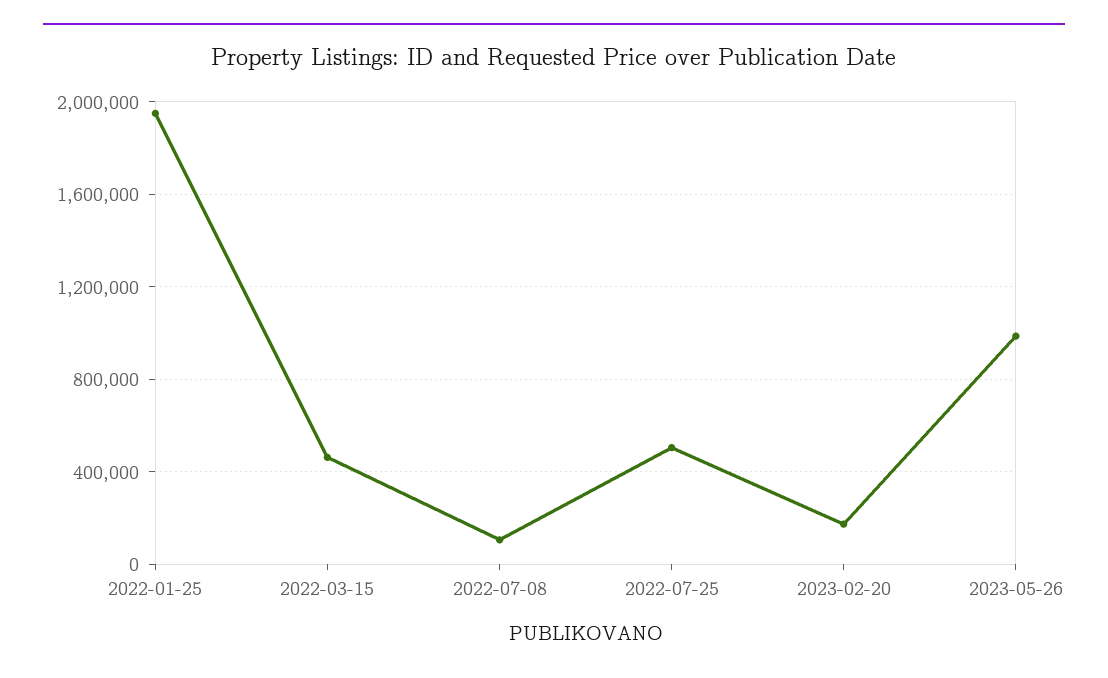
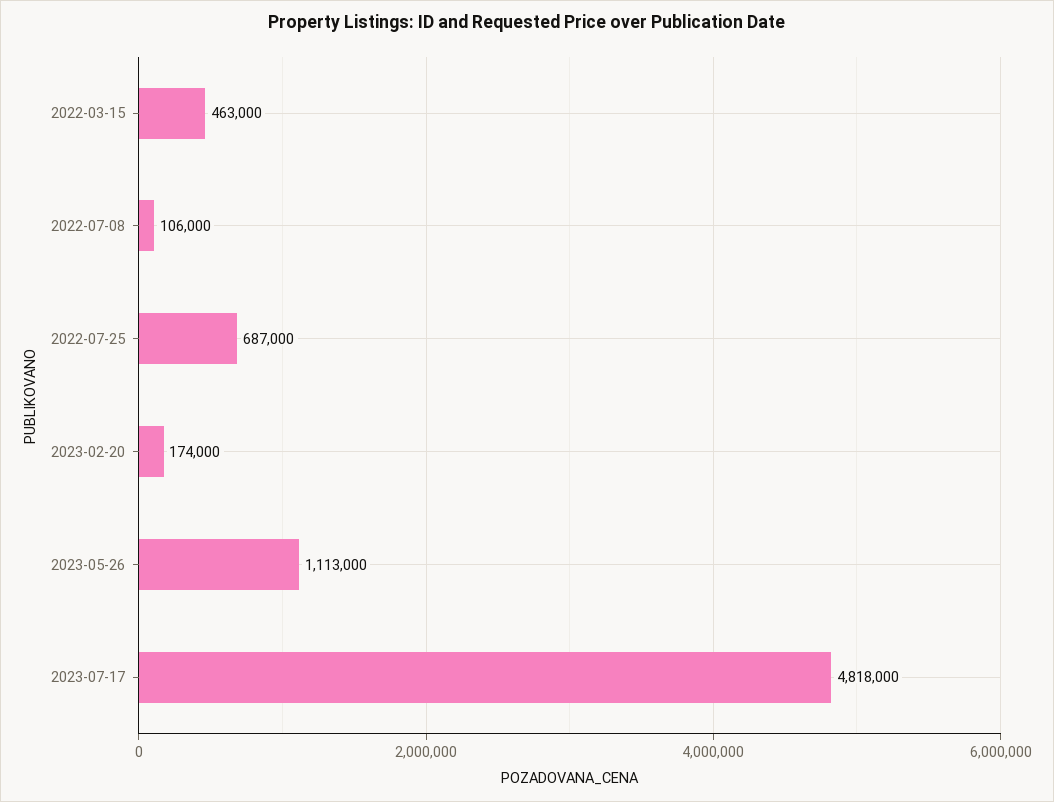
2022-01-25: 1950000 -> none
2022-07-25: 500000 -> 687000
2023-05-26: 1000000 -> 1113000
2023-07-17: none -> 4818000

